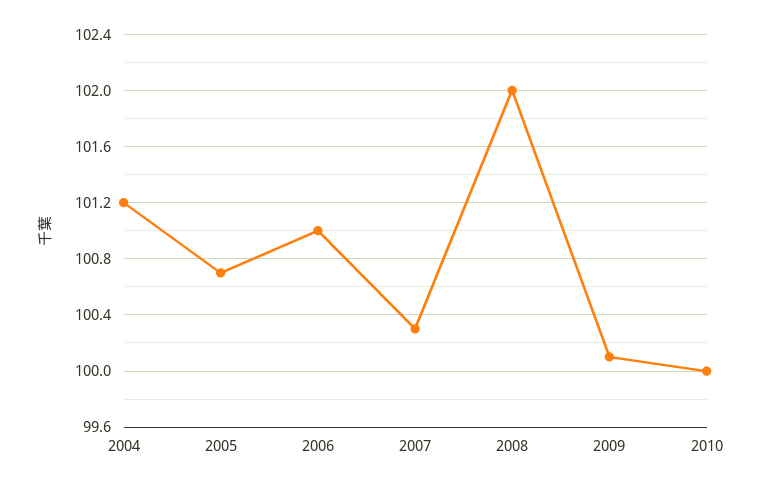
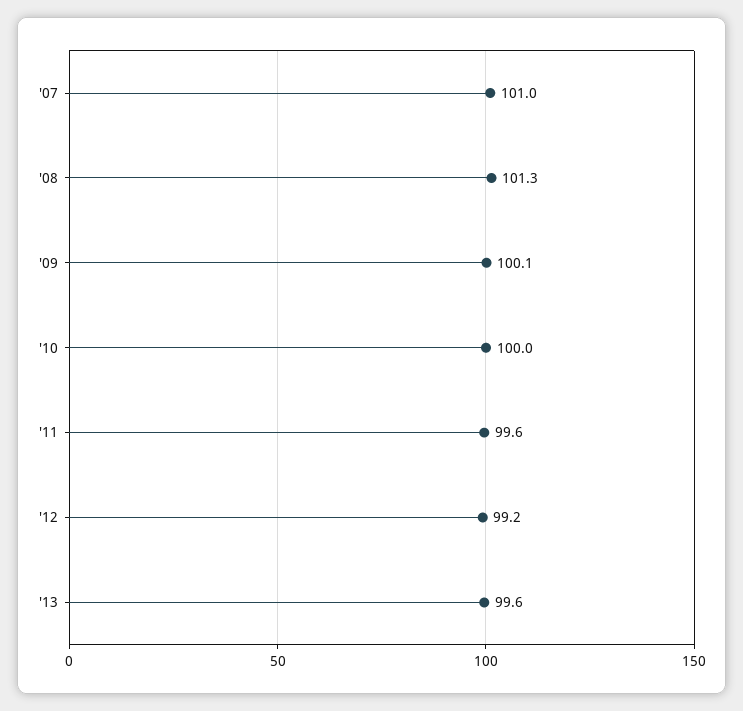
2004: 101.2 -> none
2005: 100.7 -> none
2006: 101 -> none
2007: 100.3 -> 101
2008: 102 -> 101.3
'11: none -> 99.6
'12: none -> 99.2
'13: none -> 99.6

